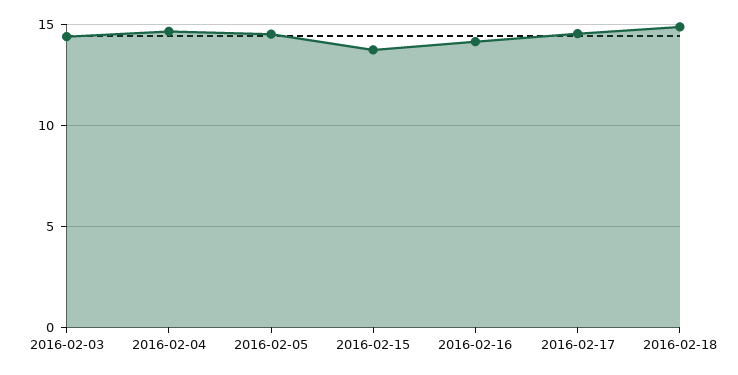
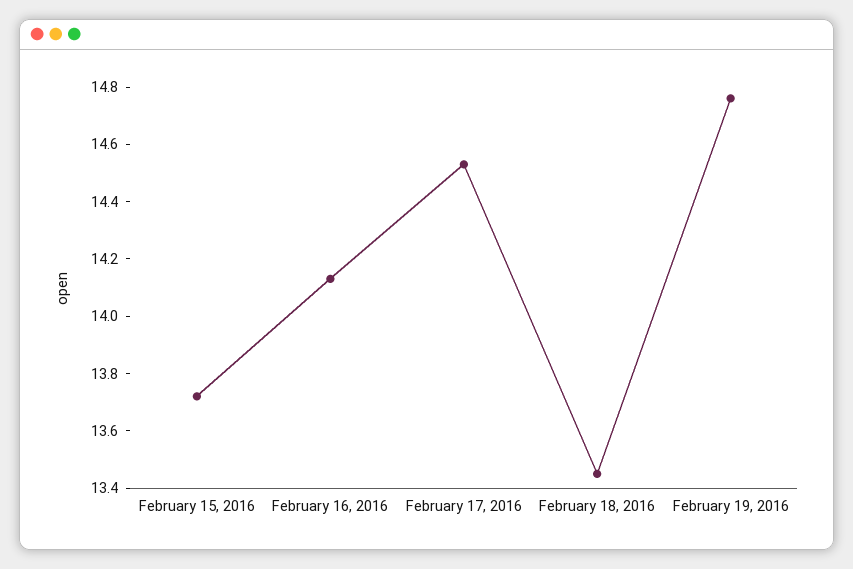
2016-02-03: 14.5 -> none
2016-02-04: 14.5 -> none
2016-02-05: 14.5 -> none
2016-02-18: 15 -> 13.45
February 19, 2016: none -> 14.75

